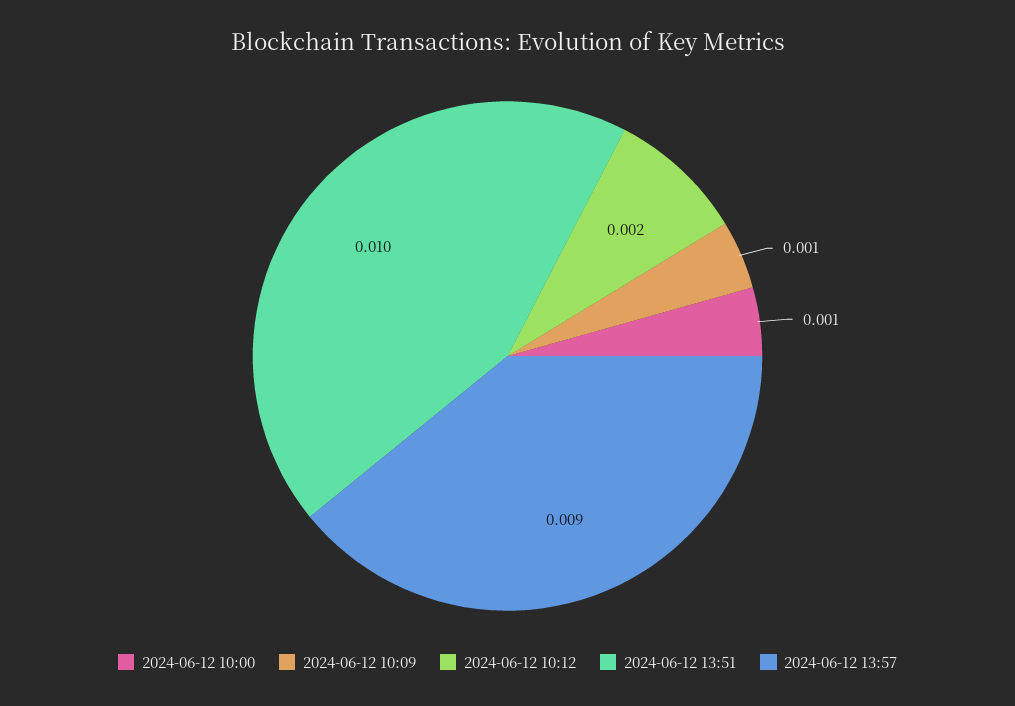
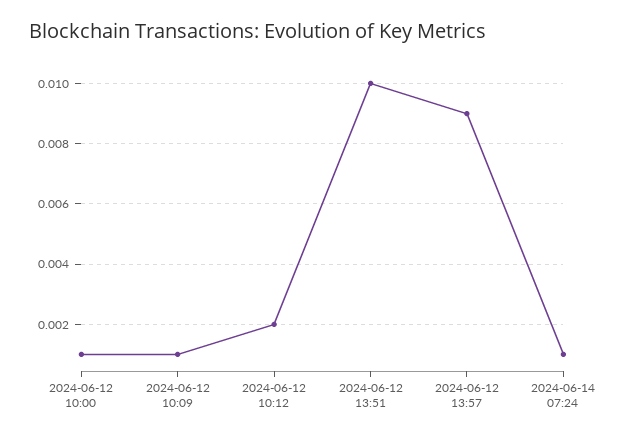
2024-06-14 07:24: none -> 0.001

